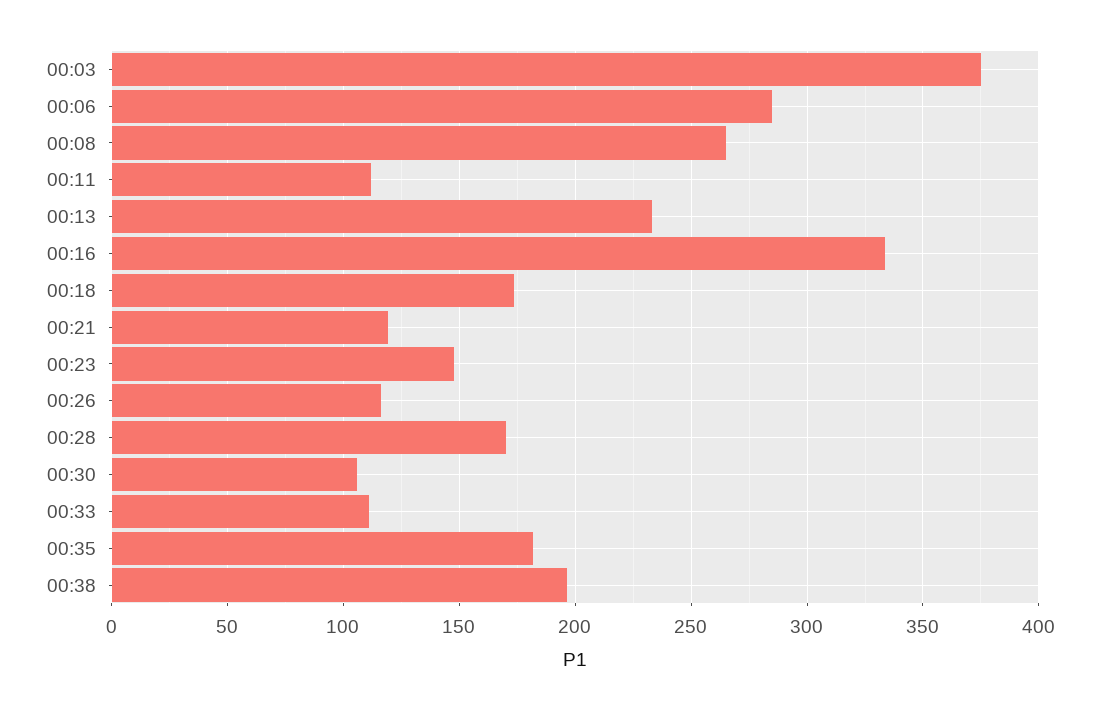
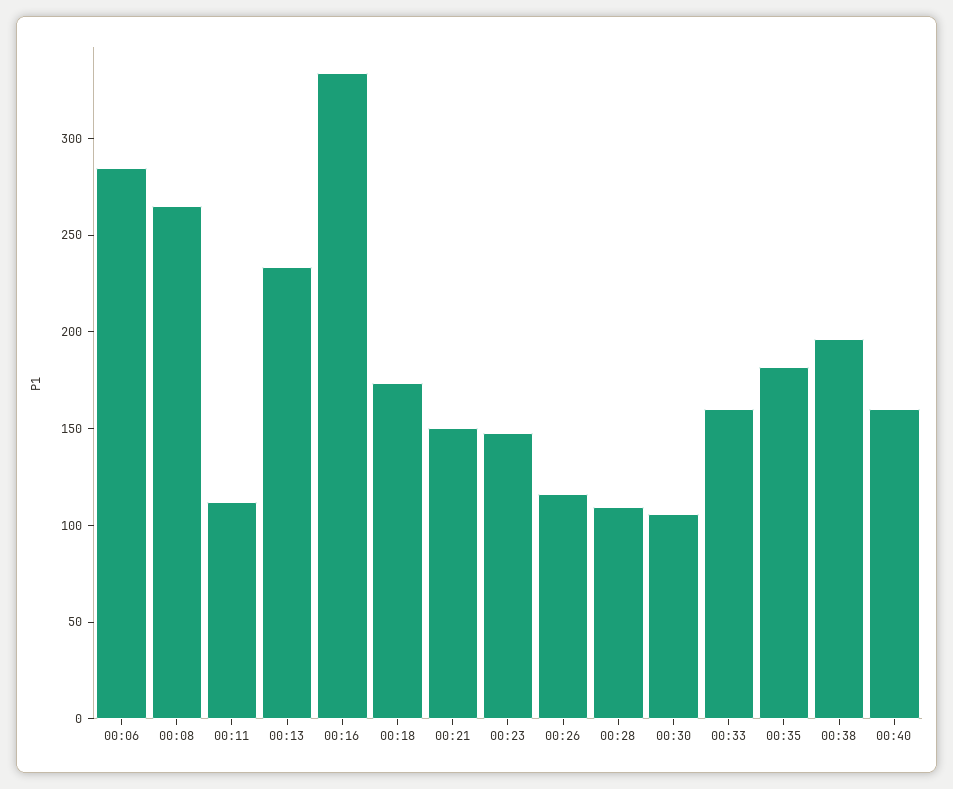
00:03: 375 -> none
00:21: 120 -> 150
00:28: 170 -> 110
00:33: 110 -> 160
00:40: none -> 160

